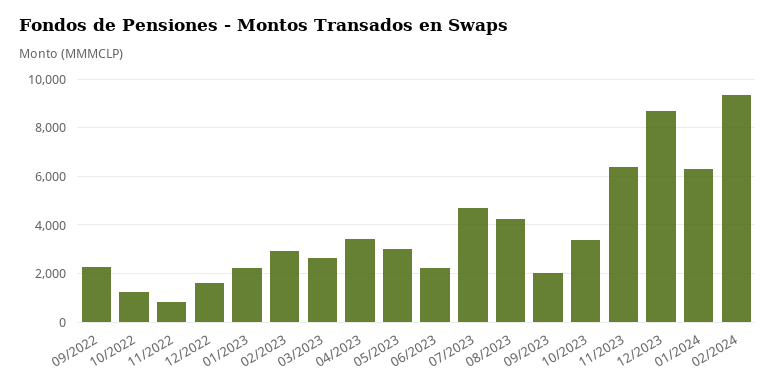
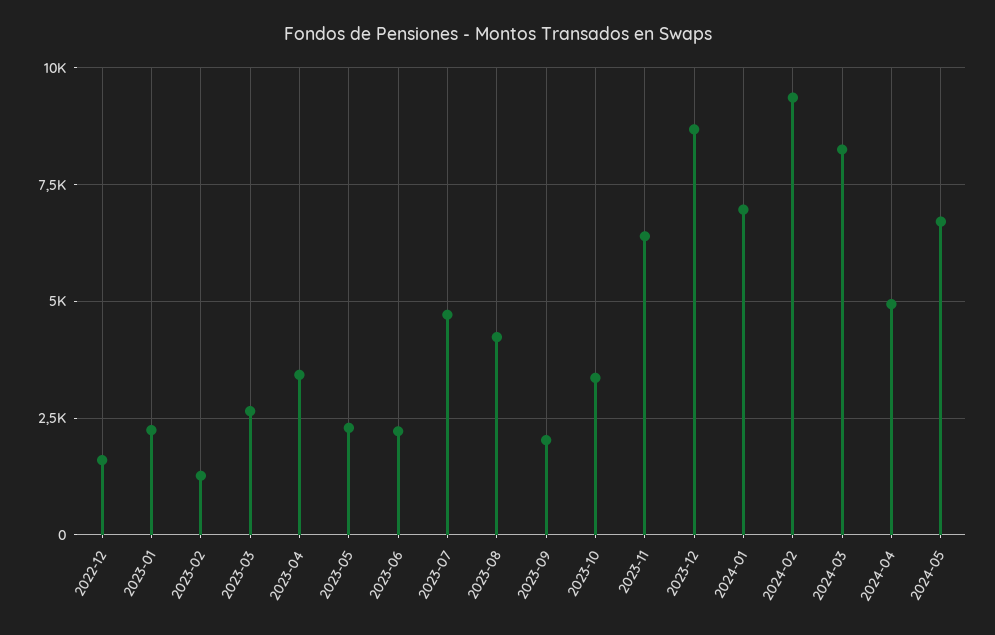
09/2022: 2250 -> none
10/2022: 1250 -> none
11/2022: 750 -> none
02/2023: 3000 -> 1250
05/2023: 3000 -> 2250
01/2024: 6250 -> 7000
2024-03: none -> 8250
2024-04: none -> 5000
2024-05: none -> 6750

